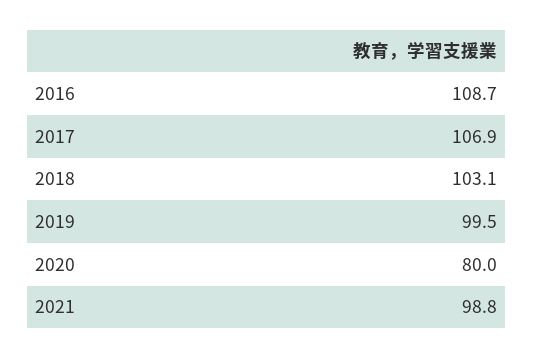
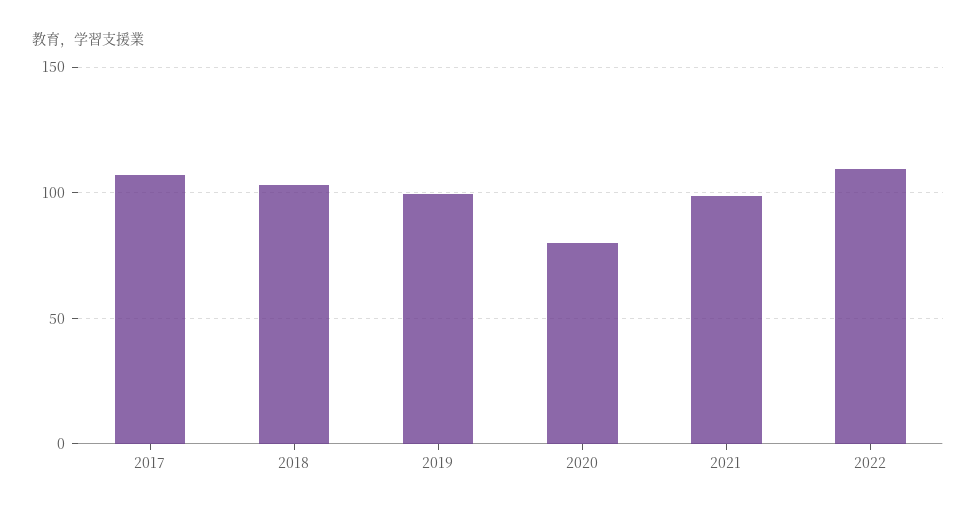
2016: 108.7 -> none
2022: none -> 110

